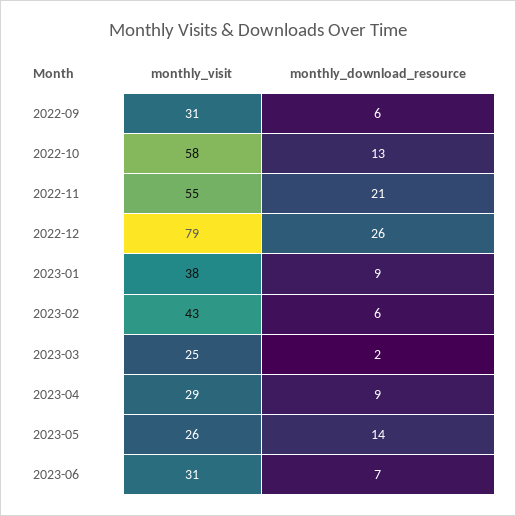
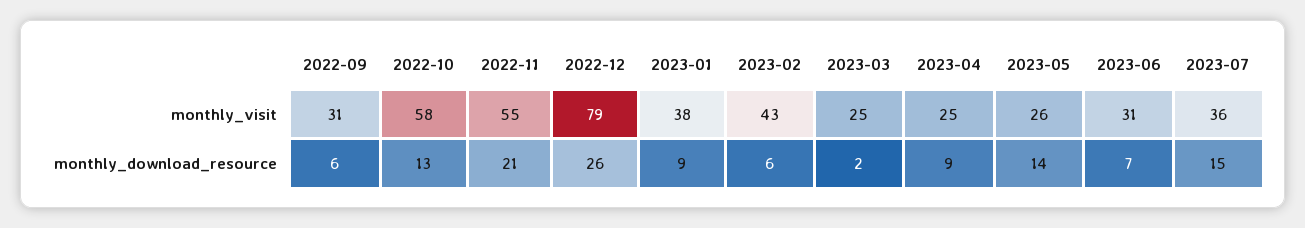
monthly_visit, 2023-04: 29 -> 25
monthly_visit, 2023-07: none -> 36
monthly_download_resource, 2023-07: none -> 15

